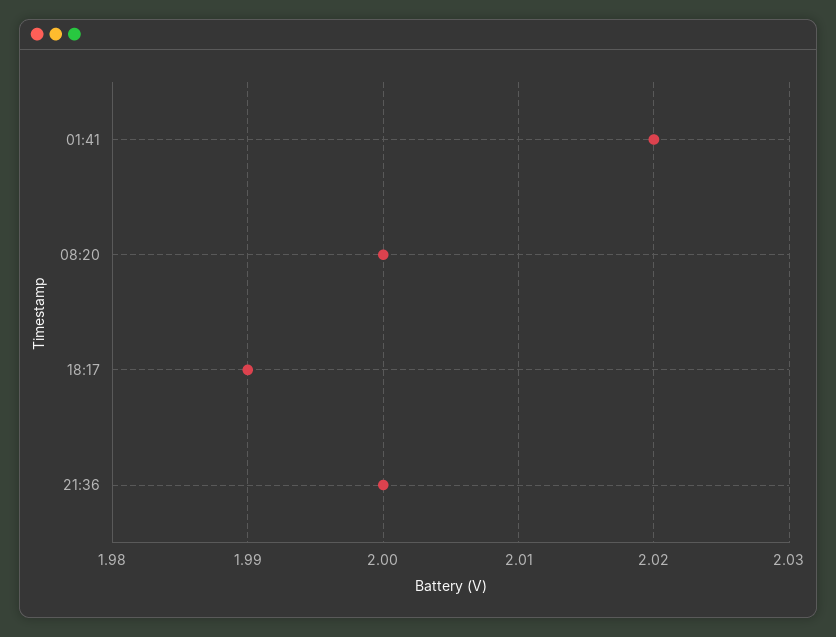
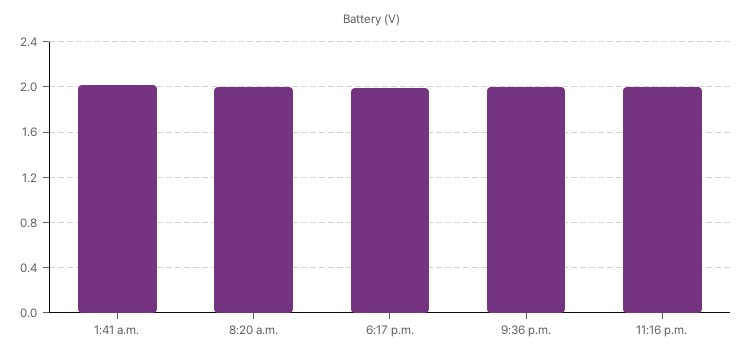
11:16 p.m.: none -> 2

